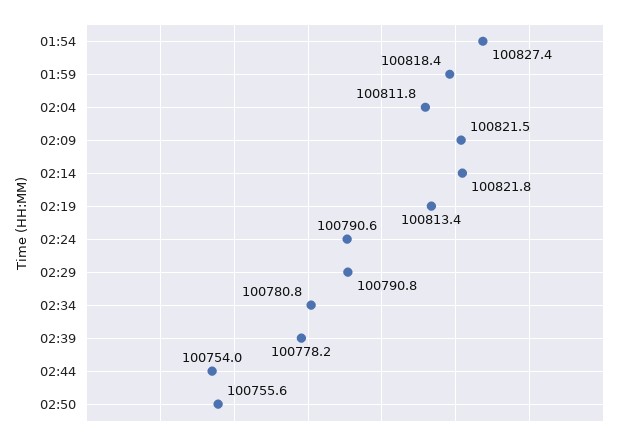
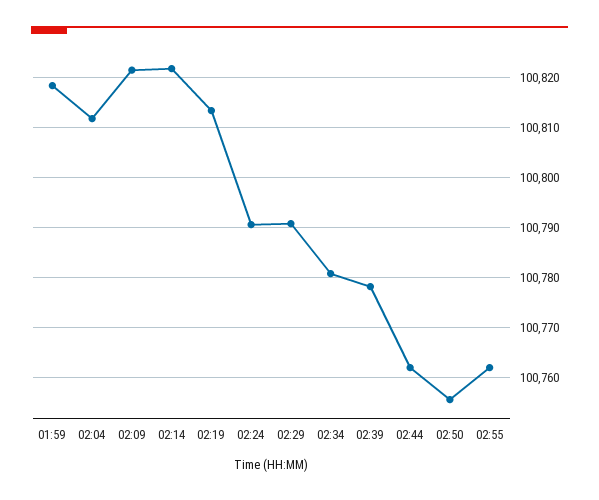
01:54: 100827.4 -> none
02:44: 100754 -> 100762
02:55: none -> 100762

